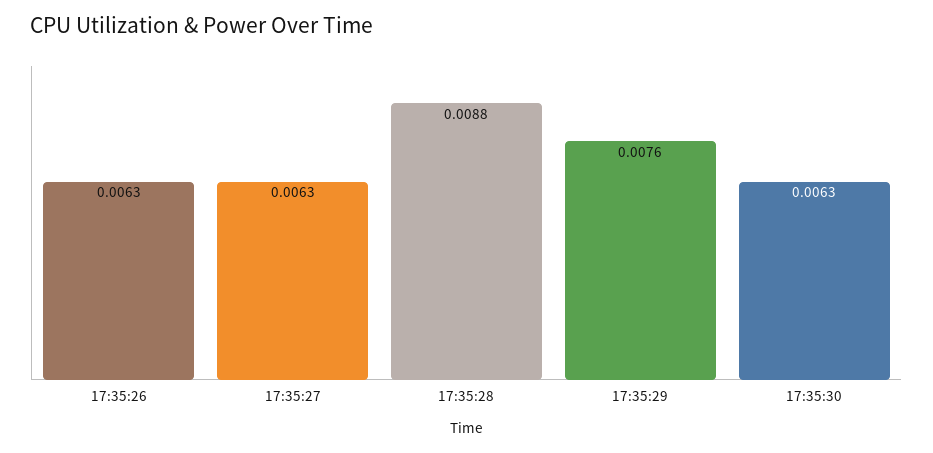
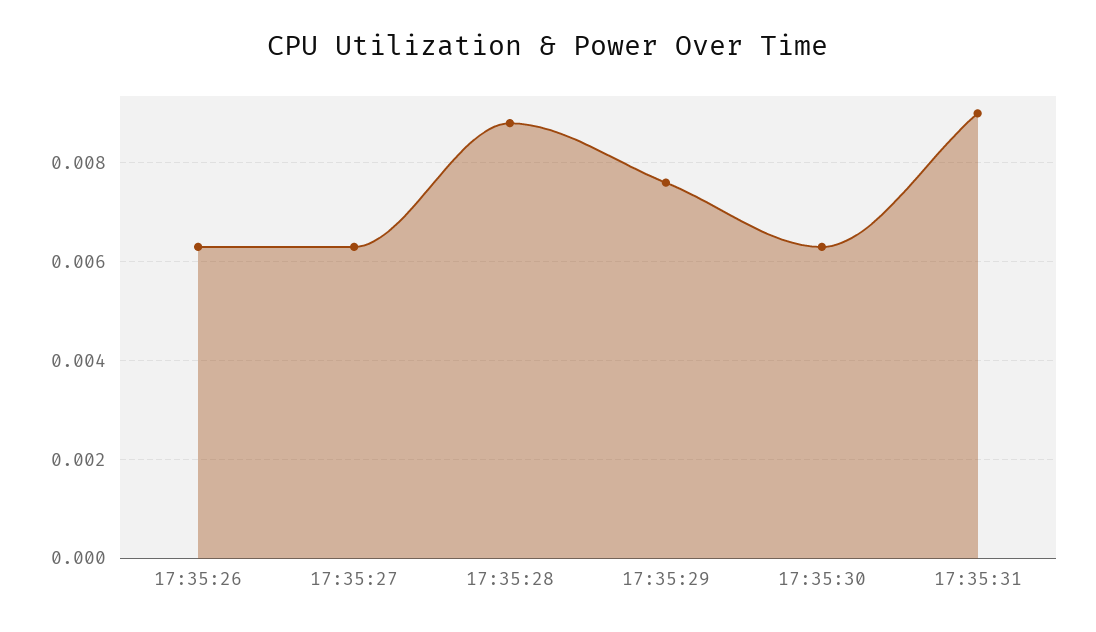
17:35:31: none -> 0.009

